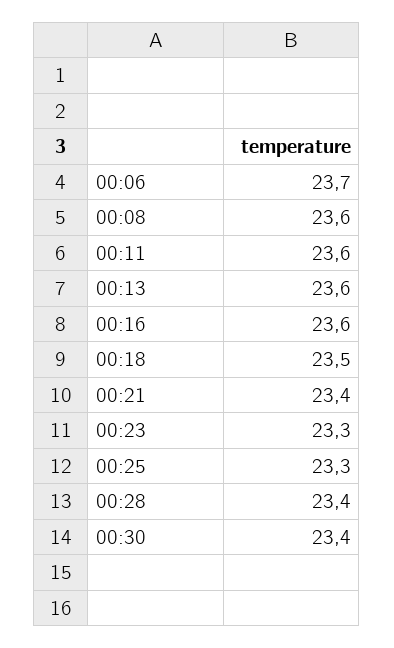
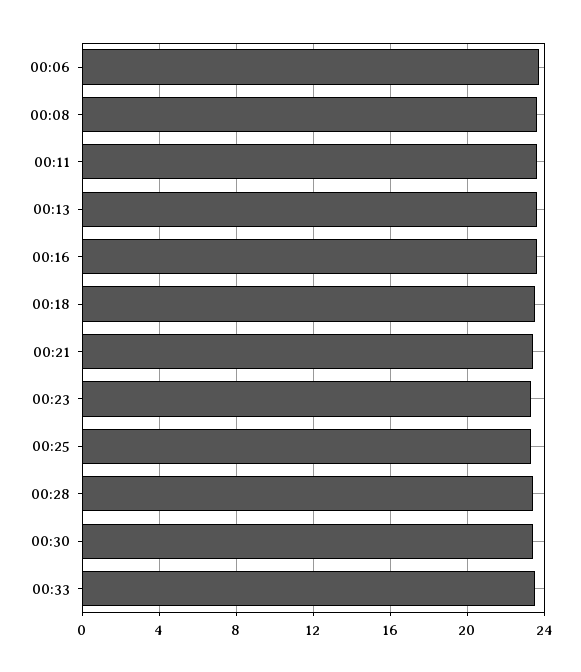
00:33: none -> 23.5

